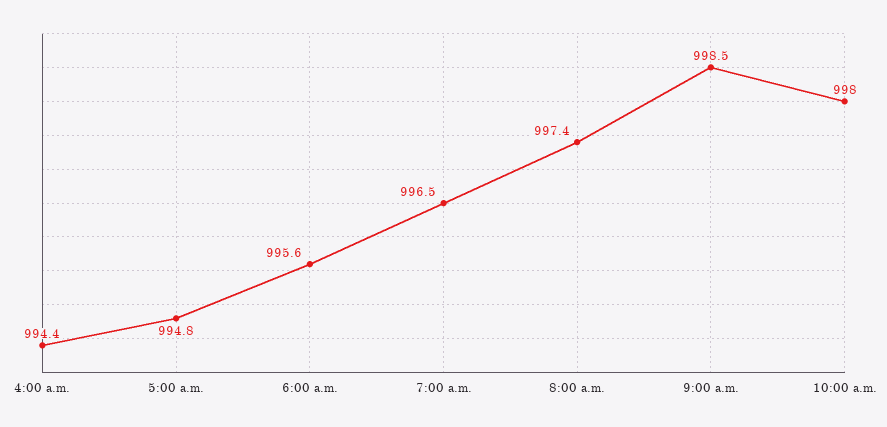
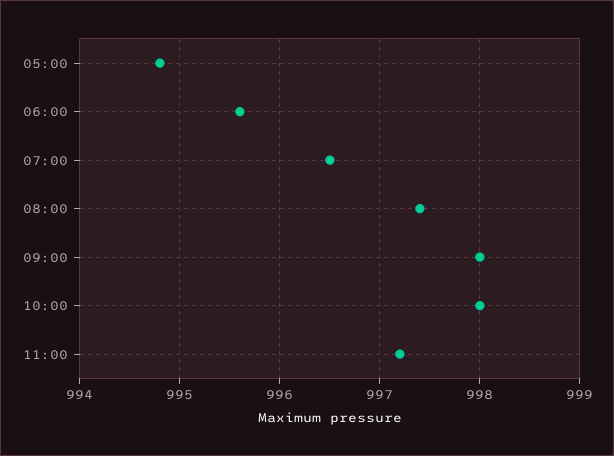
4:00 a.m.: 994.4 -> none
9:00 a.m.: 998.5 -> 998
11:00: none -> 997.2

